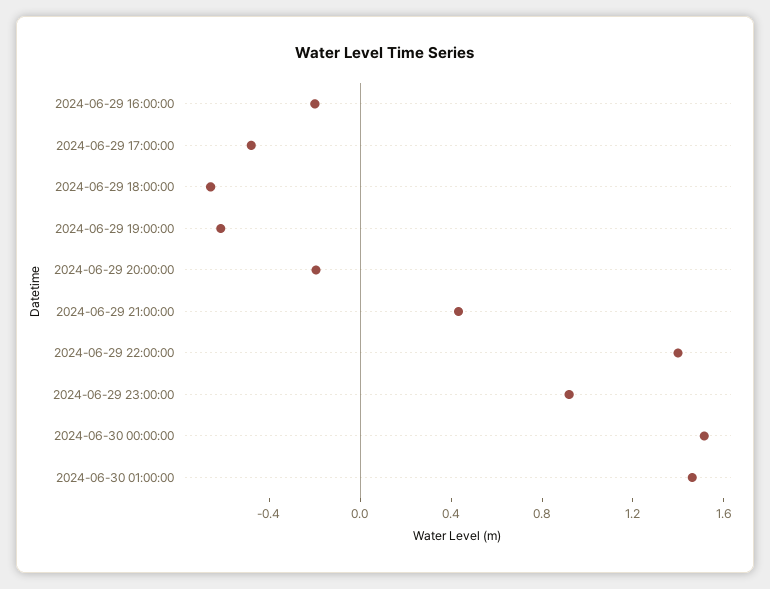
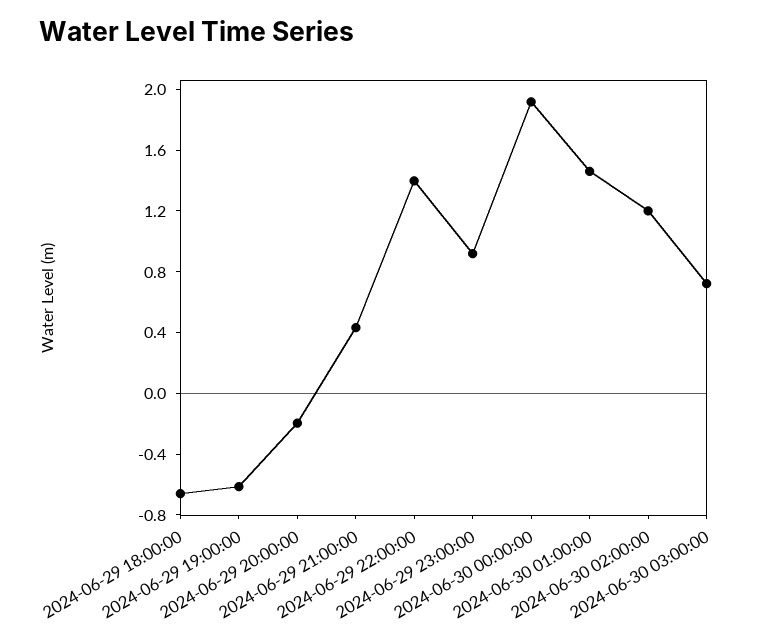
2024-06-29 16:00:00: -0.2 -> none
2024-06-29 17:00:00: -0.5 -> none
2024-06-30 00:00:00: 1.5 -> 1.9
2024-06-30 02:00:00: none -> 1.2
2024-06-30 03:00:00: none -> 0.7

